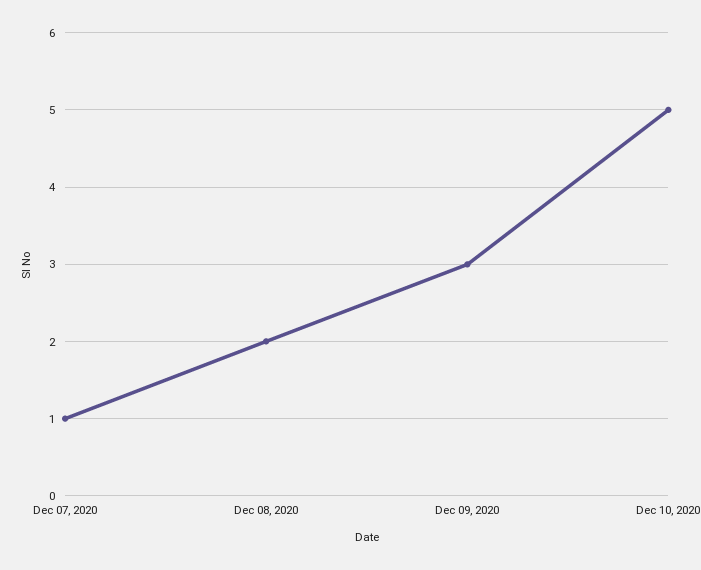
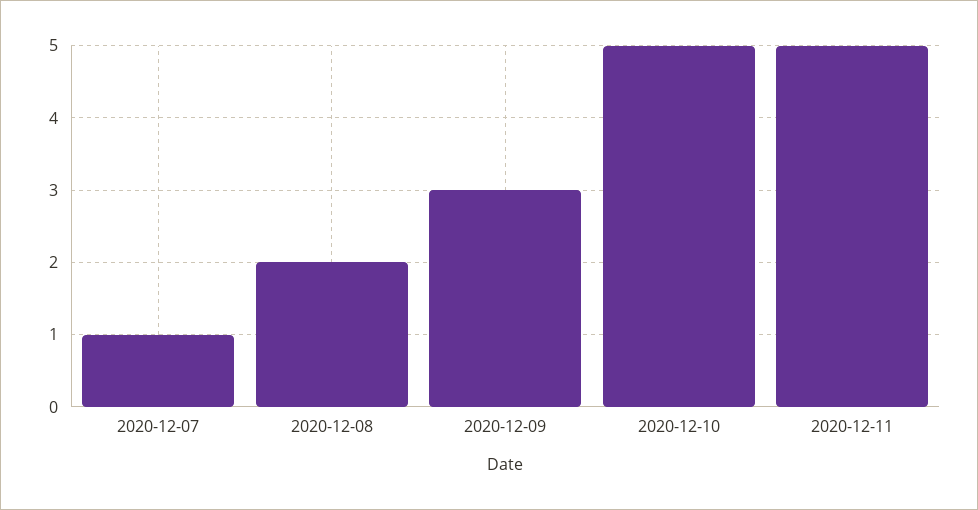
2020-12-11: none -> 5

